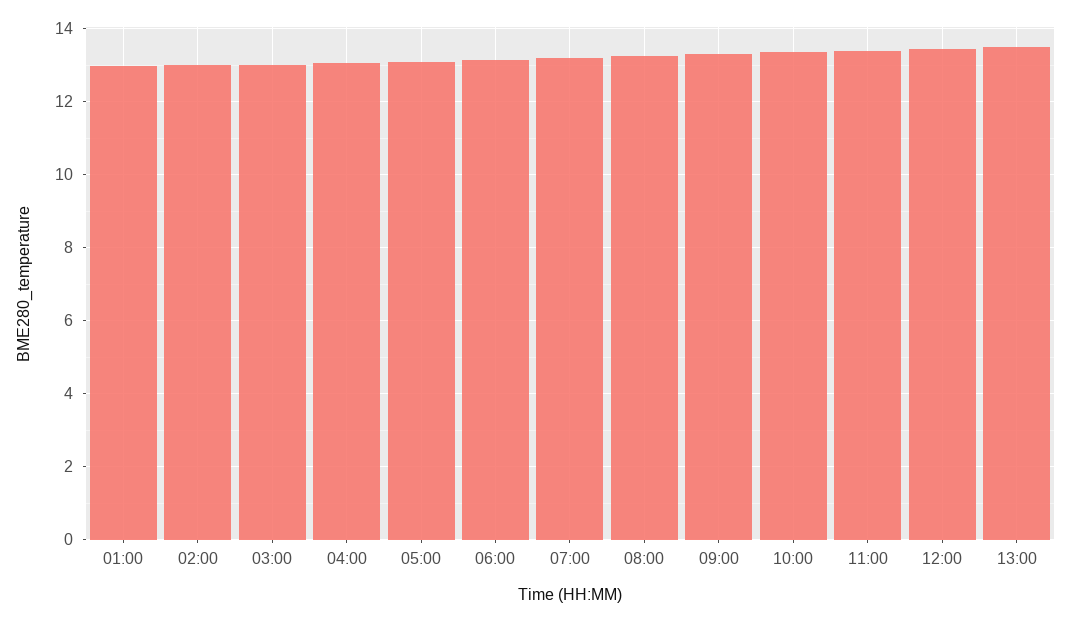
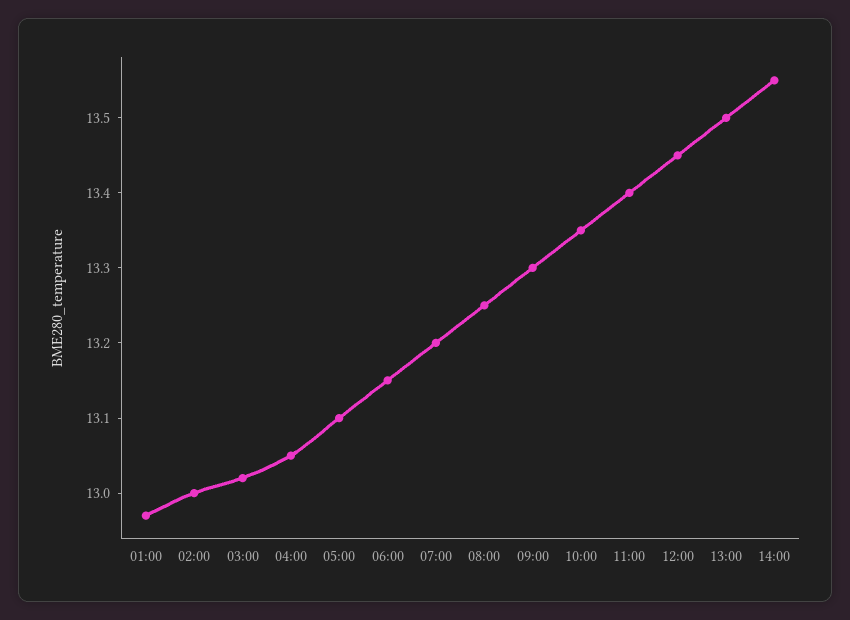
14:00: none -> 13.55

